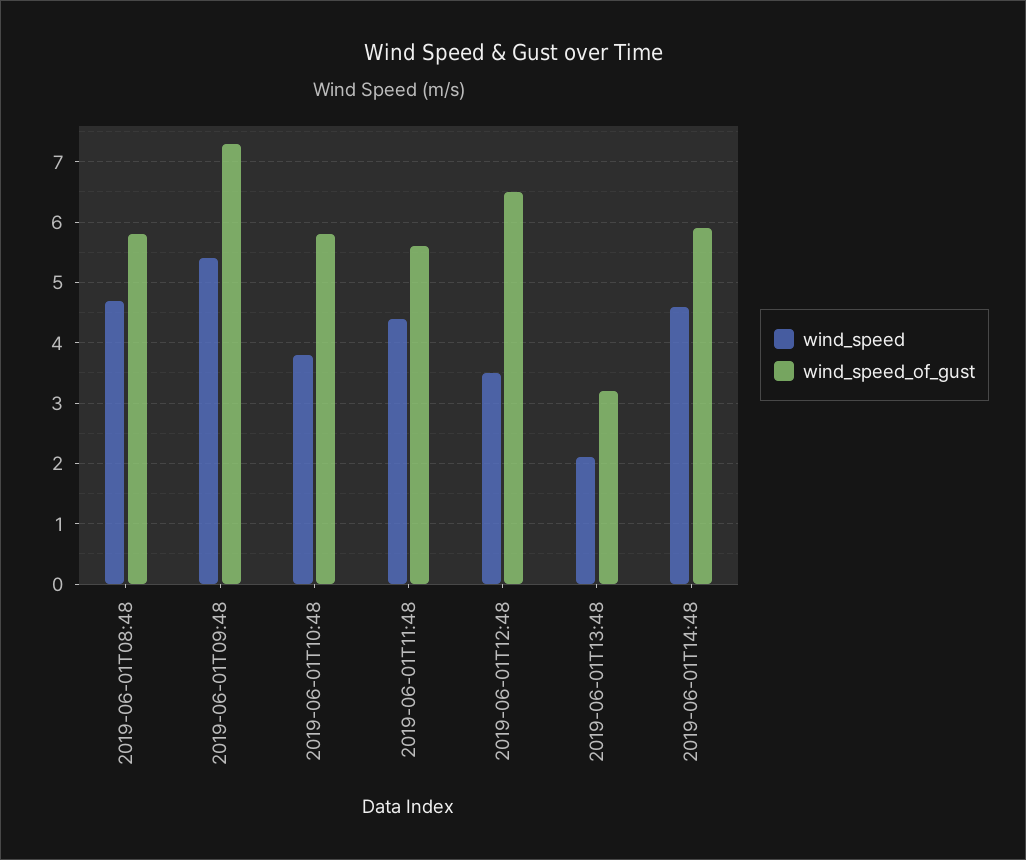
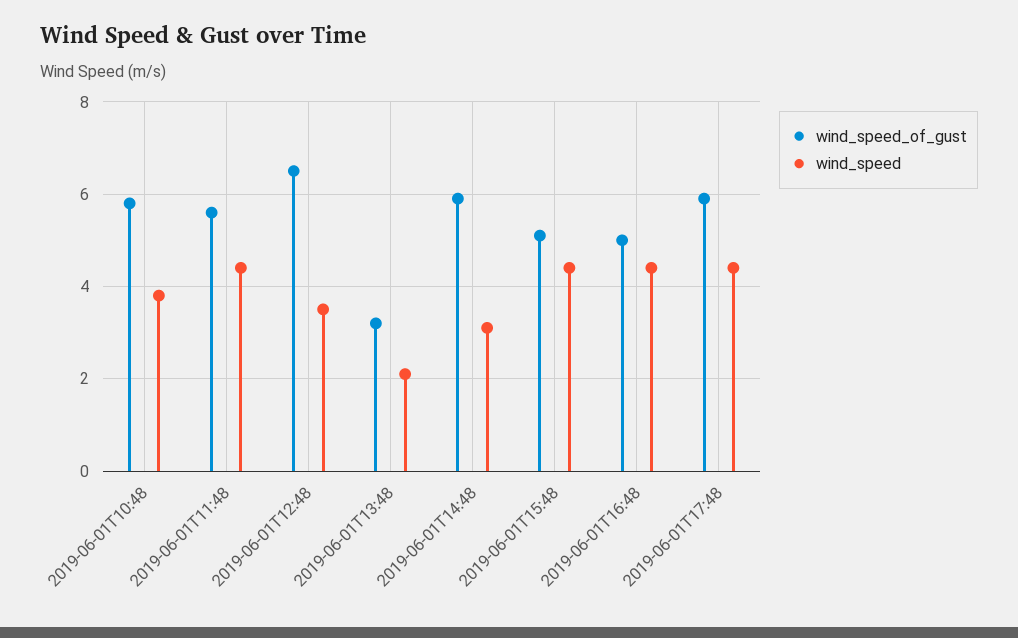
wind_speed, 2019-06-01T08:48: 4.7 -> none
wind_speed_of_gust, 2019-06-01T08:48: 5.8 -> none
wind_speed, 2019-06-01T09:48: 5.4 -> none
wind_speed_of_gust, 2019-06-01T09:48: 7.3 -> none
wind_speed, 2019-06-01T14:48: 4.6 -> 3
wind_speed_of_gust, 2019-06-01T15:48: none -> 5
wind_speed, 2019-06-01T15:48: none -> 4.5
wind_speed_of_gust, 2019-06-01T16:48: none -> 5
wind_speed, 2019-06-01T16:48: none -> 4.5
wind_speed_of_gust, 2019-06-01T17:48: none -> 6
wind_speed, 2019-06-01T17:48: none -> 4.5

